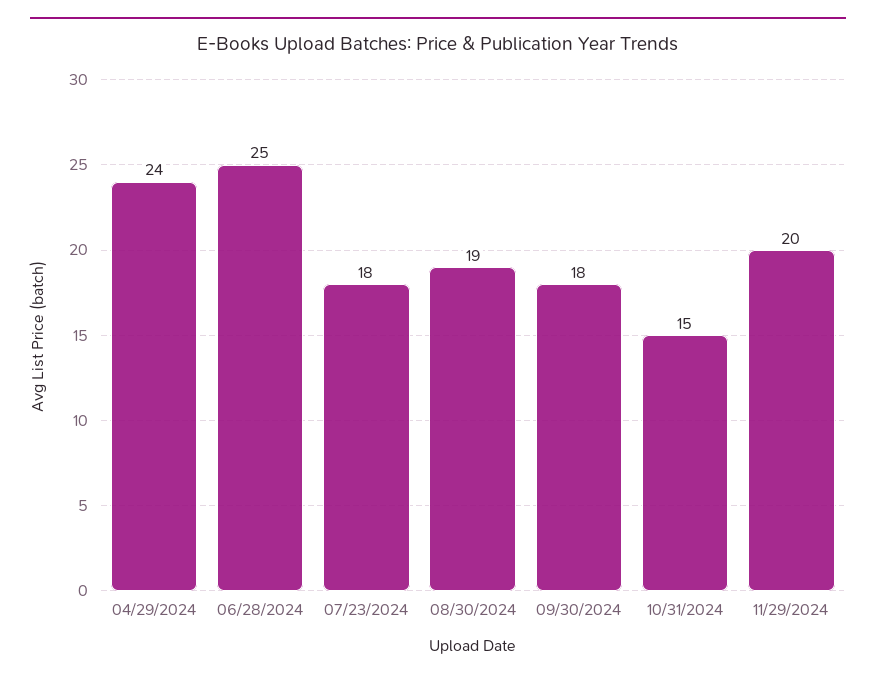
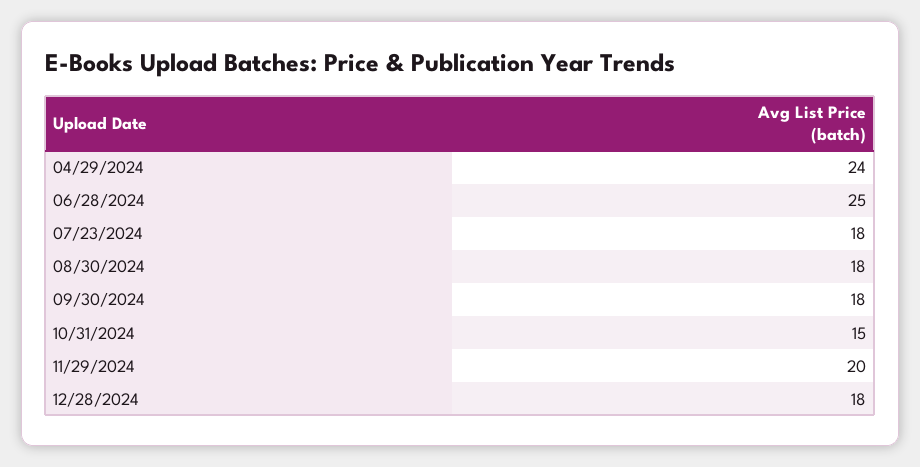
08/30/2024: 19 -> 18
12/28/2024: none -> 18

